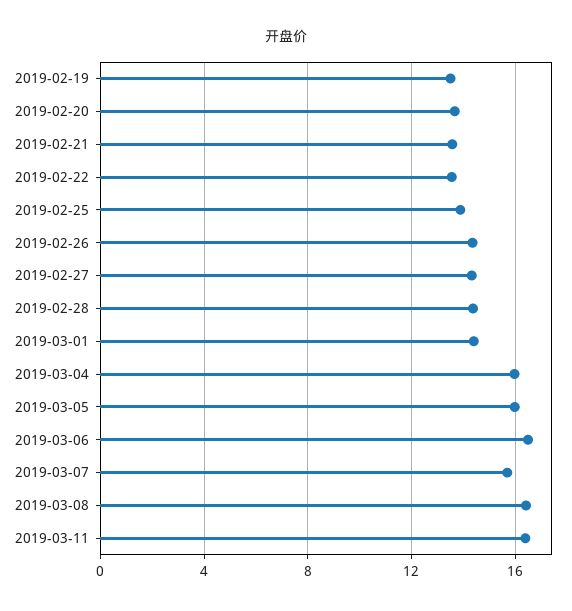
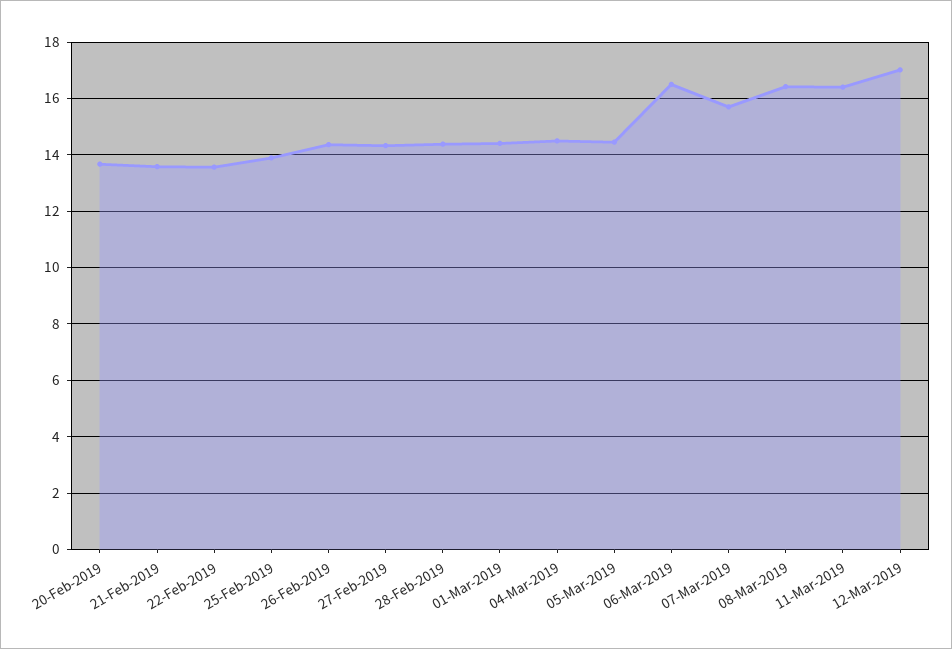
2019-02-19: 13.5 -> none
2019-03-04: 16 -> 14.5
2019-03-05: 16 -> 14.5
12-Mar-2019: none -> 17

